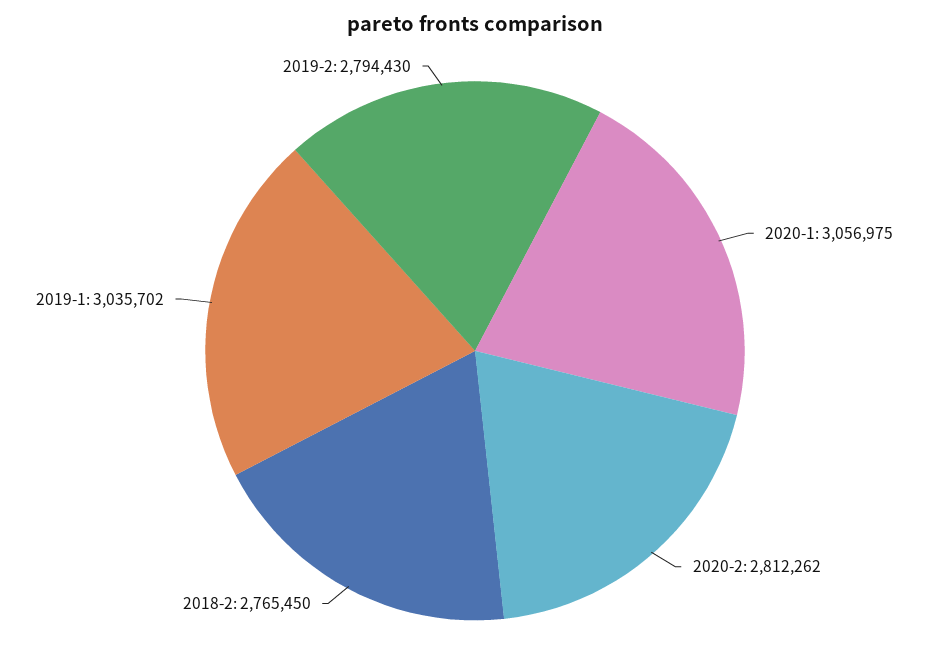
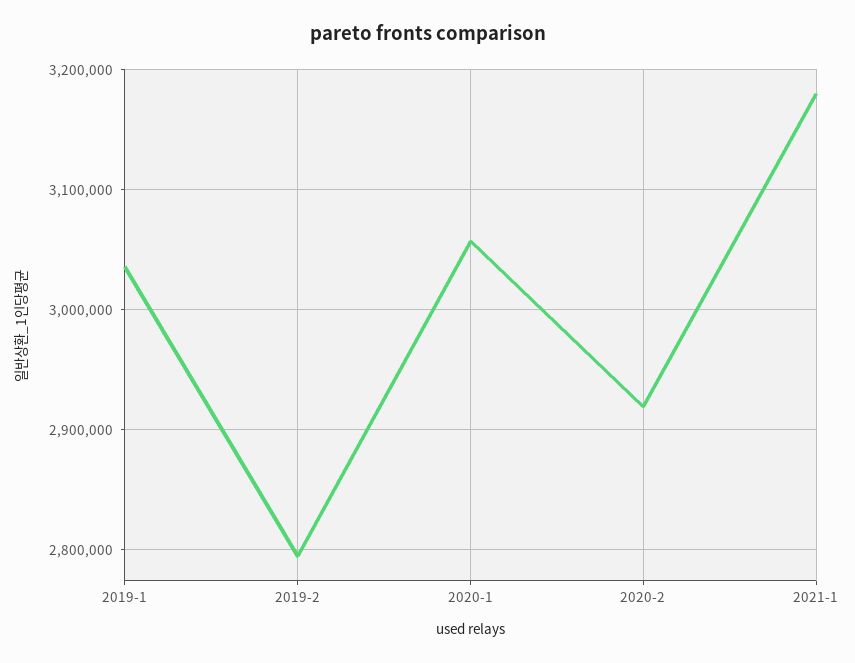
2020-2: 2812262 -> 2920000
2018-2: 2765450 -> none
2021-1: none -> 3180000

